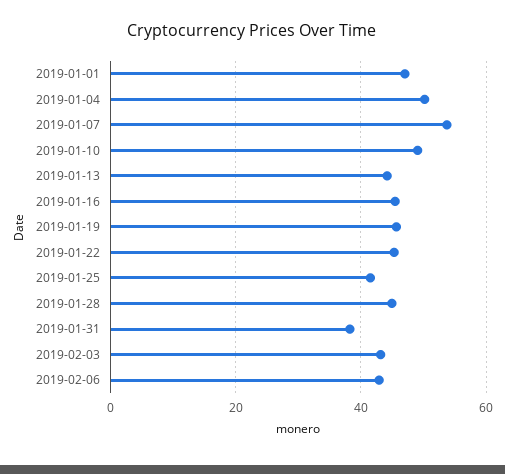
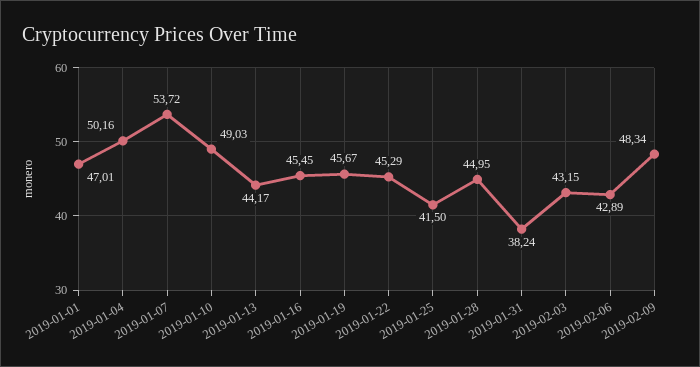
2019-02-09: none -> 48.34

